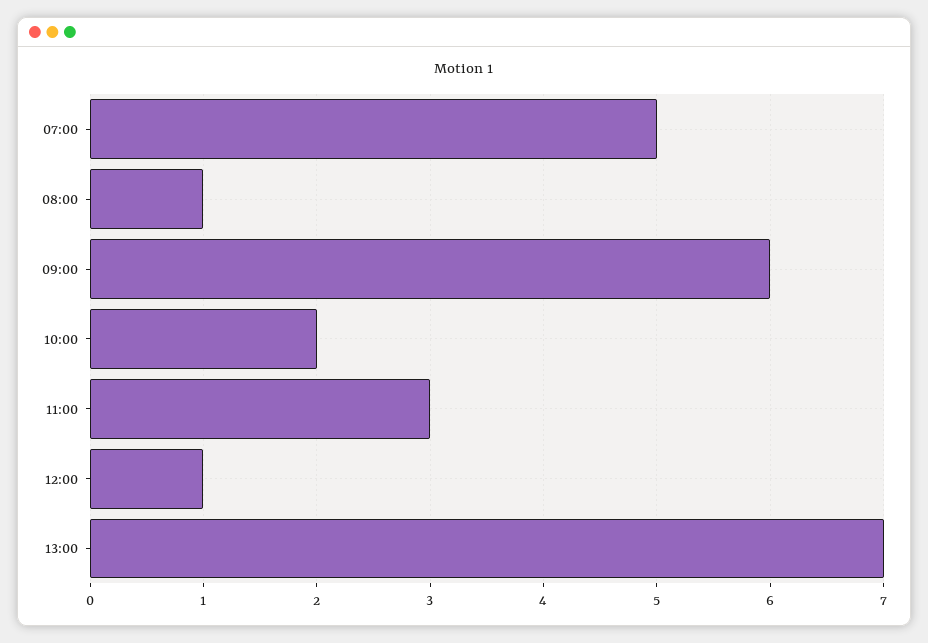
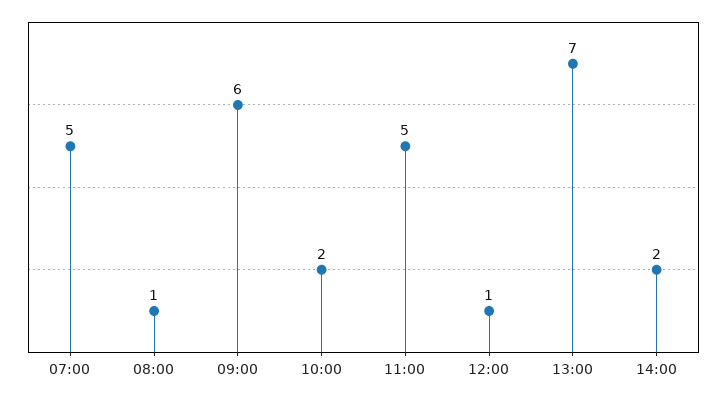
11:00: 3 -> 5
14:00: none -> 2

